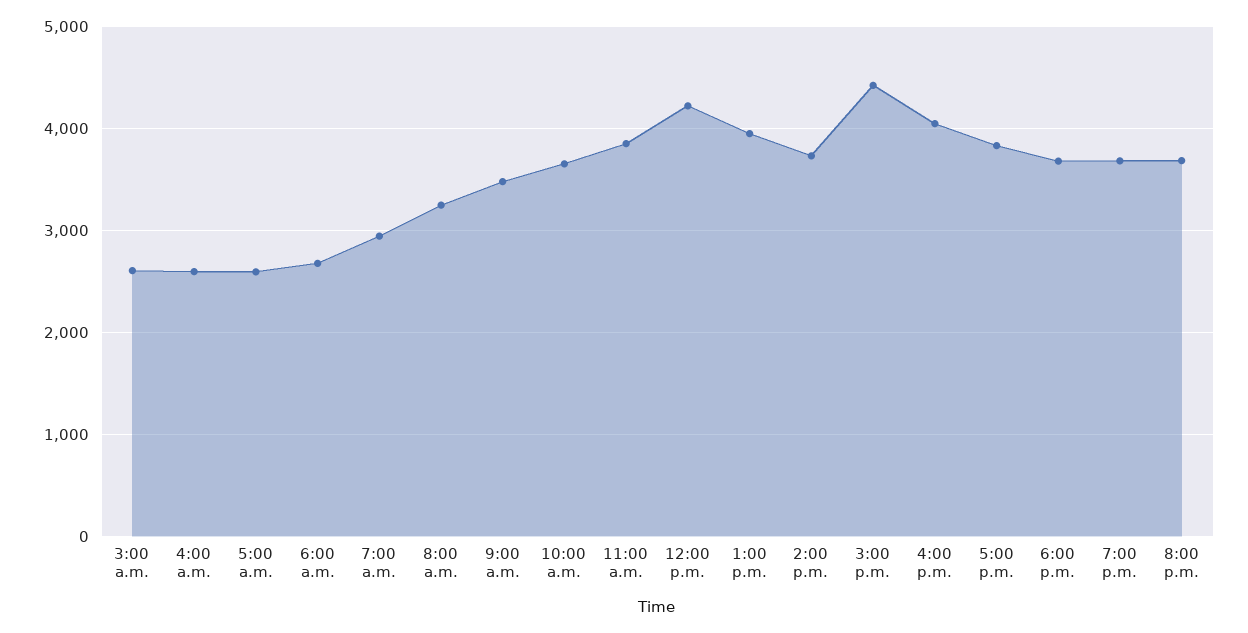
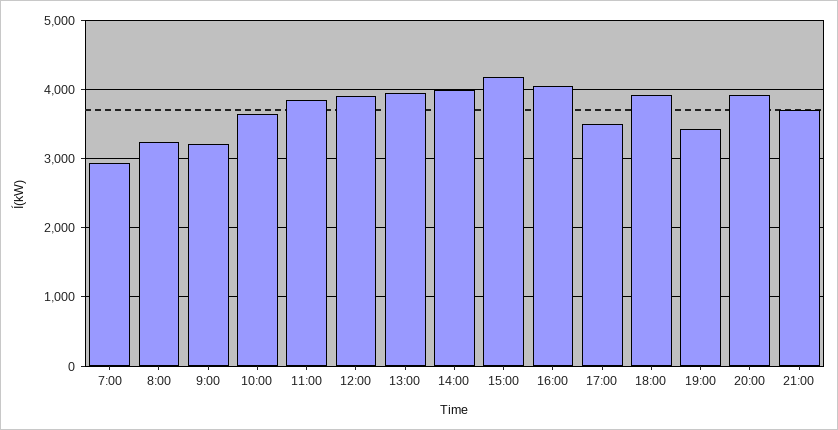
3:00 a.m.: 2600 -> none
4:00 a.m.: 2600 -> none
5:00 a.m.: 2600 -> none
6:00 a.m.: 2700 -> none
9:00 a.m.: 3500 -> 3200
12:00 p.m.: 4200 -> 3900
2:00 p.m.: 3700 -> 4000
3:00 p.m.: 4400 -> 4200
5:00 p.m.: 3800 -> 3500
6:00 p.m.: 3700 -> 3900
7:00 p.m.: 3700 -> 3400
8:00 p.m.: 3700 -> 3900
21:00: none -> 3700

